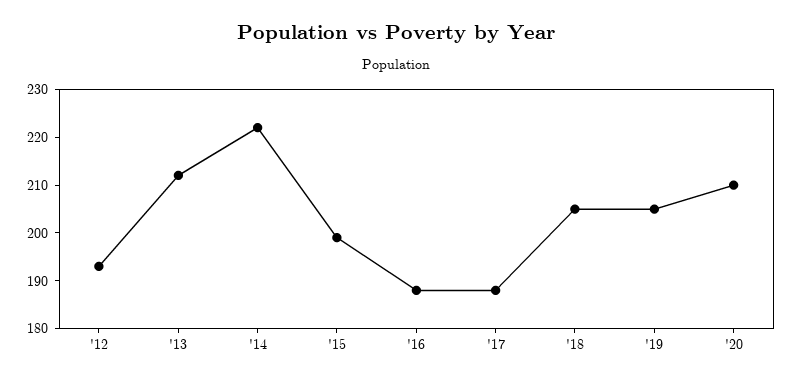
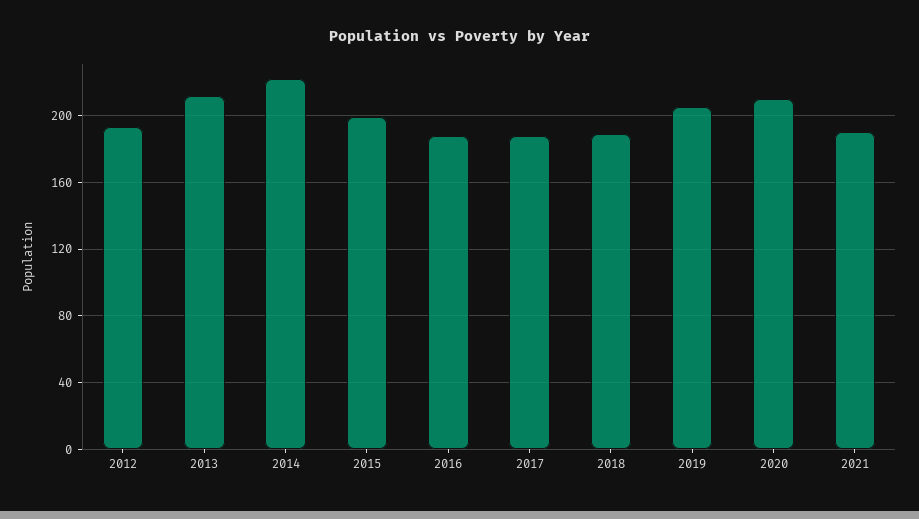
'18: 205 -> 190
2021: none -> 190

